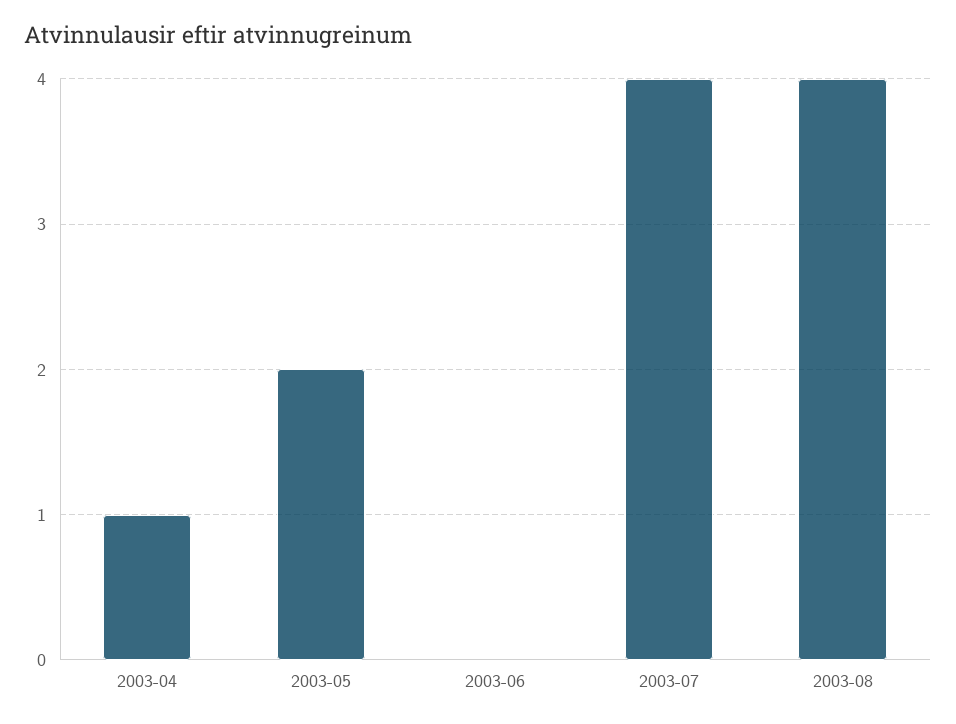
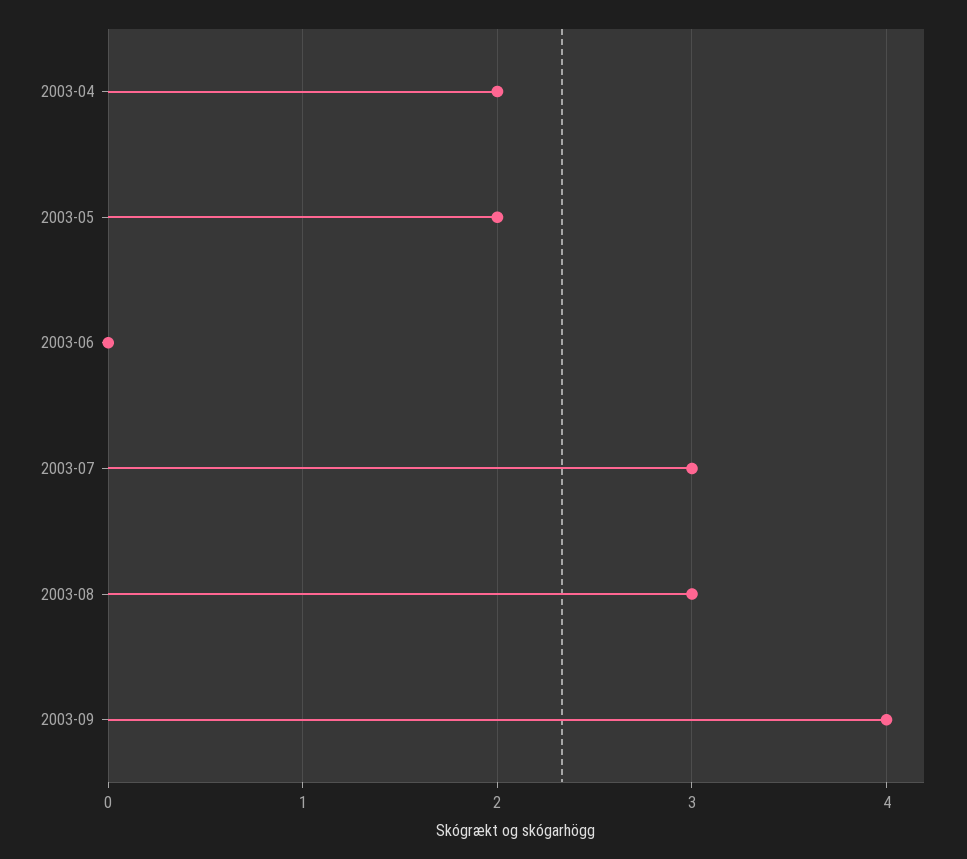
2003-04: 1 -> 2
2003-07: 4 -> 3
2003-08: 4 -> 3
2003-09: none -> 4

